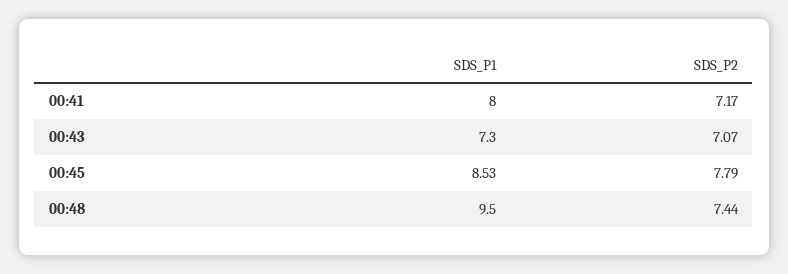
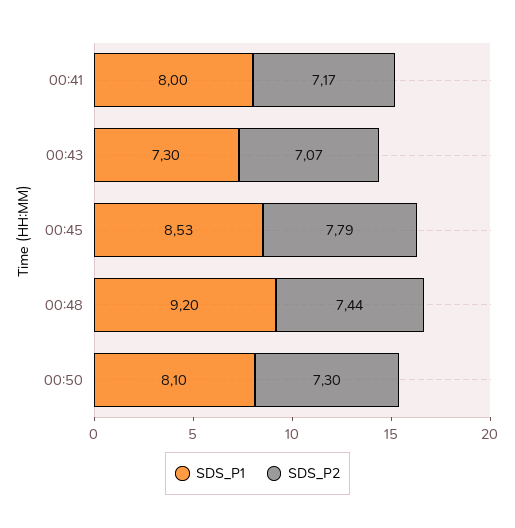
SDS_P1, 00:48: 9.5 -> 9.2
SDS_P1, 00:50: none -> 8.1
SDS_P2, 00:50: none -> 7.3

